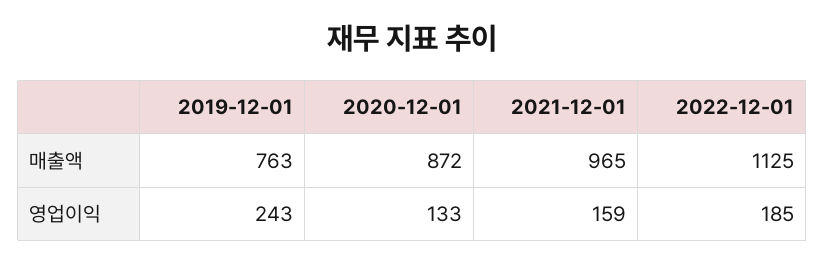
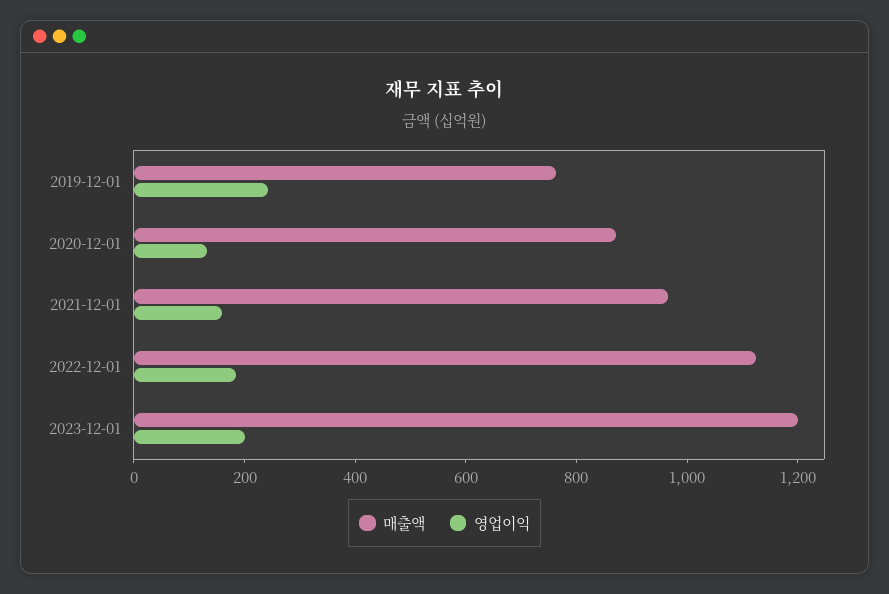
매출액, 2023-12-01: none -> 1200
영업이익, 2023-12-01: none -> 200

